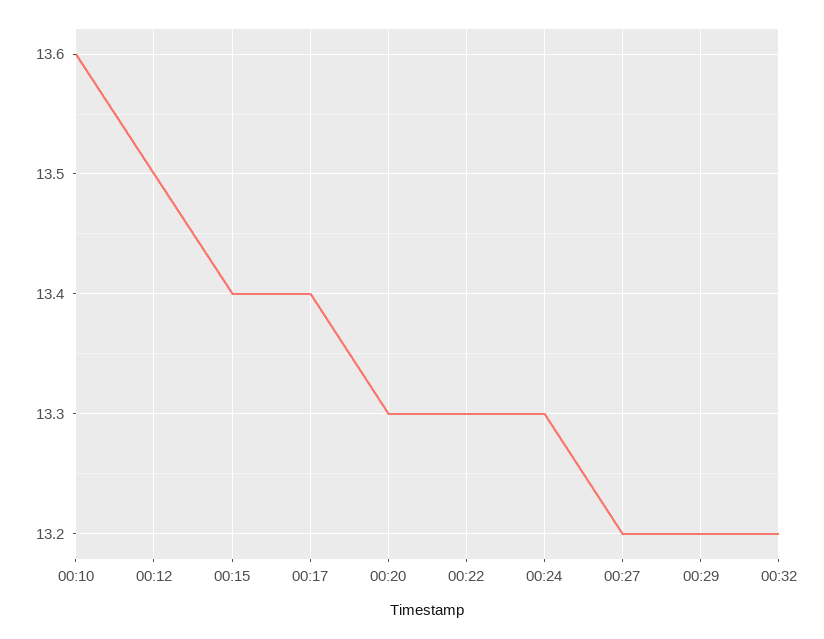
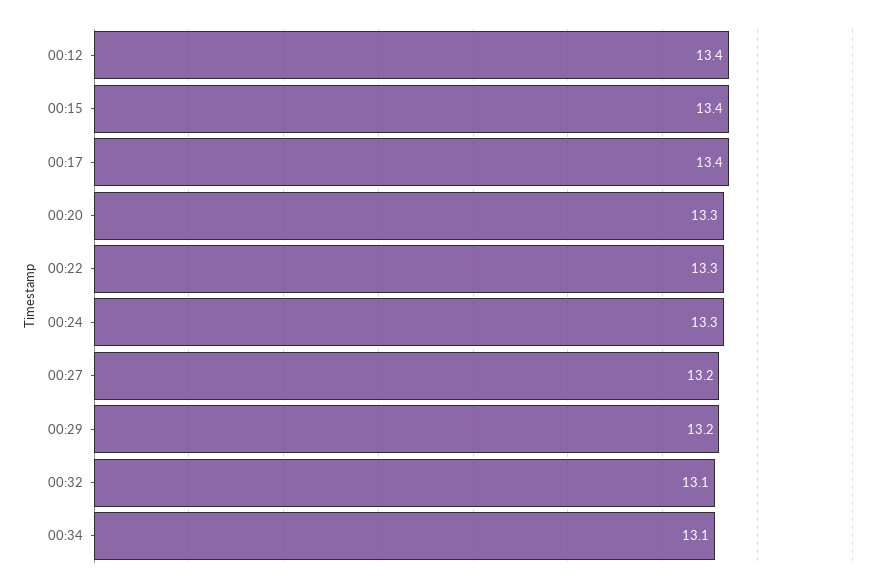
00:10: 13.6 -> none
00:12: 13.5 -> 13.4
00:32: 13.2 -> 13.1
00:34: none -> 13.1

